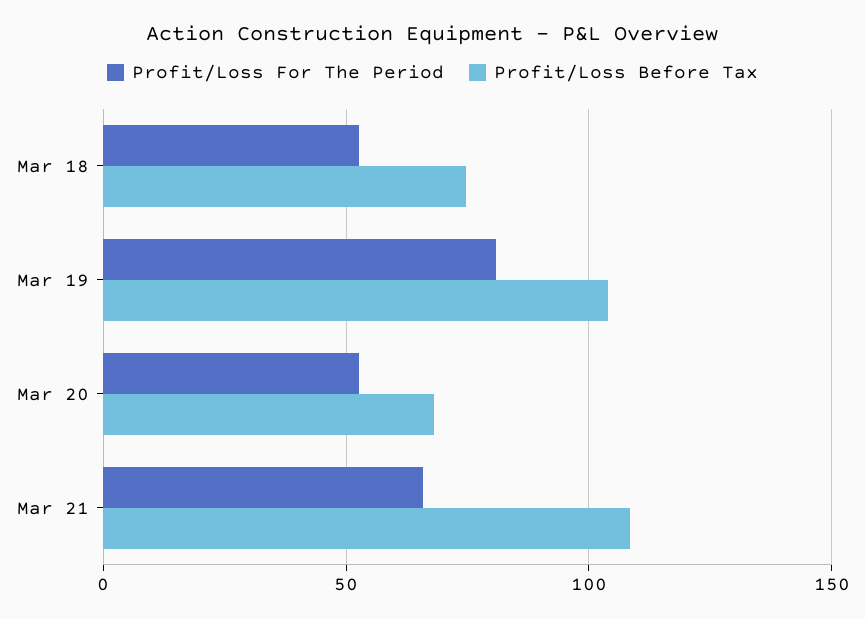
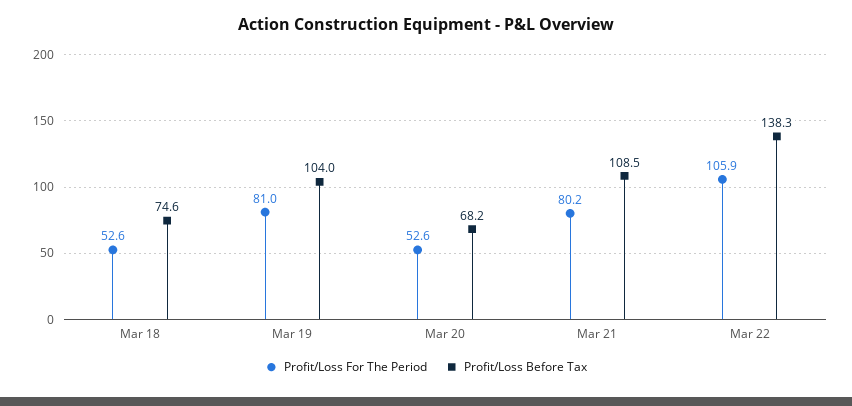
Profit/Loss For The Period, Mar 21: 65 -> 80.2
Profit/Loss For The Period, Mar 22: none -> 105.9
Profit/Loss Before Tax, Mar 22: none -> 138.3

